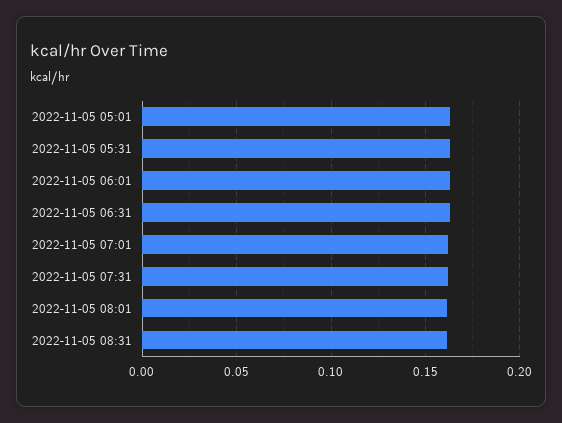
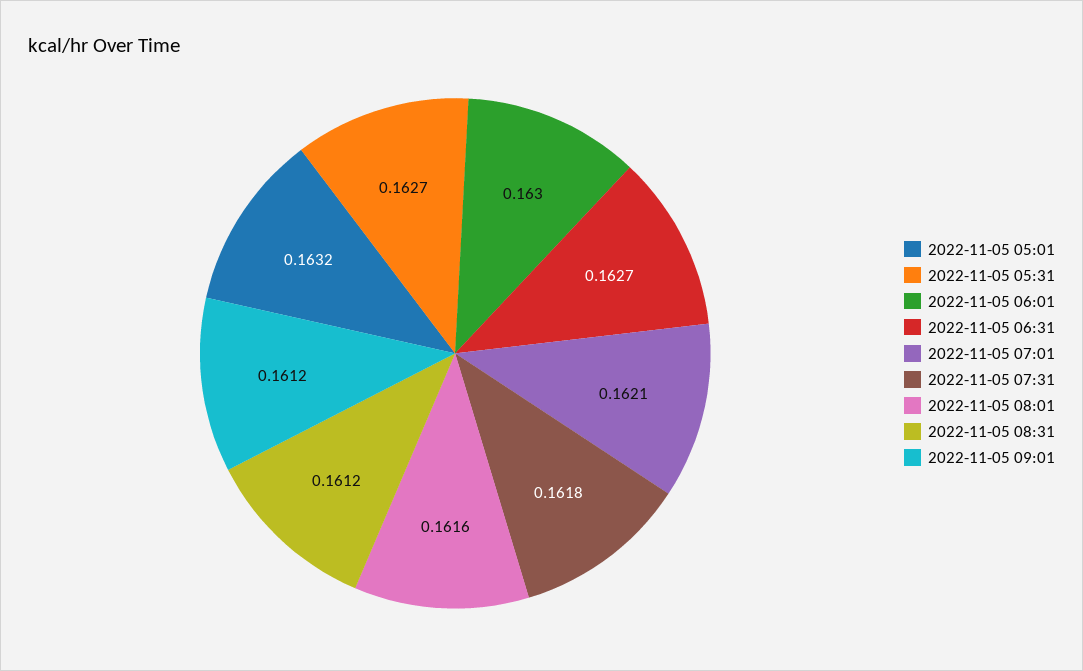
2022-11-05 09:01: none -> 0.1612

